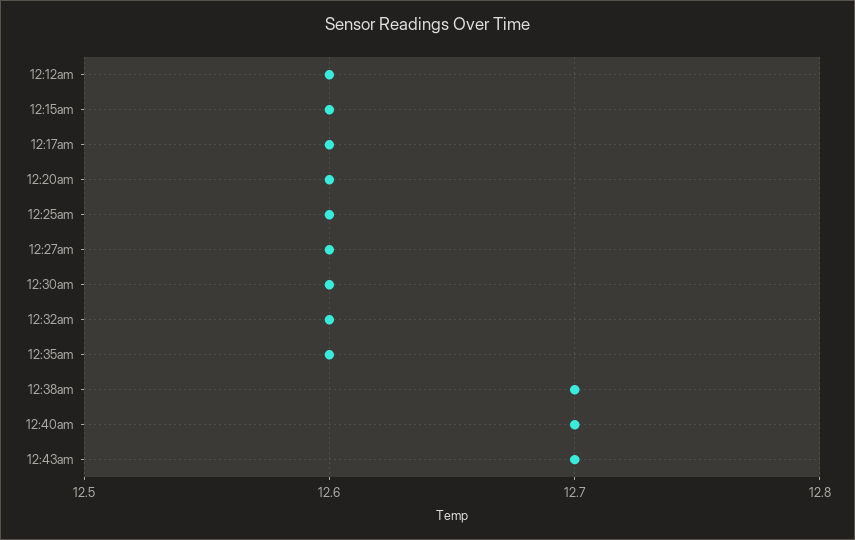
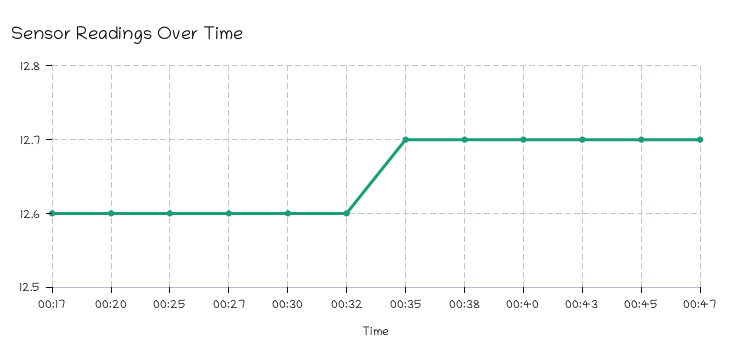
12:12am: 12.6 -> none
12:15am: 12.6 -> none
12:35am: 12.6 -> 12.7
00:45: none -> 12.7
00:47: none -> 12.7

